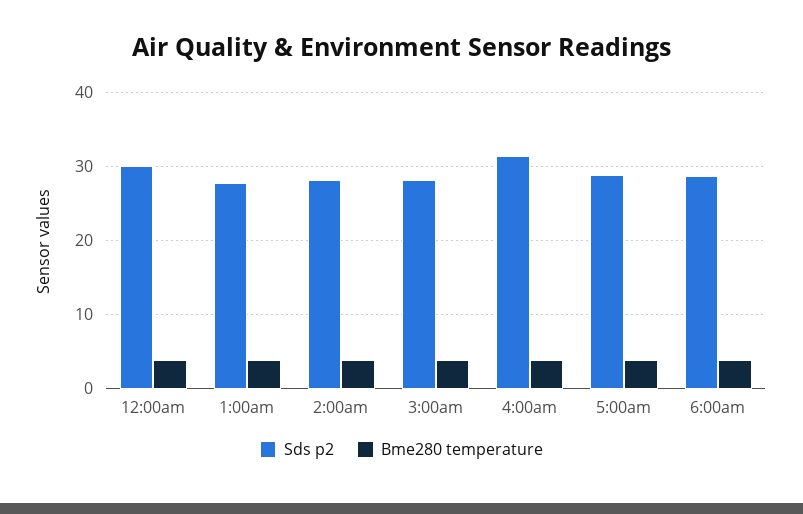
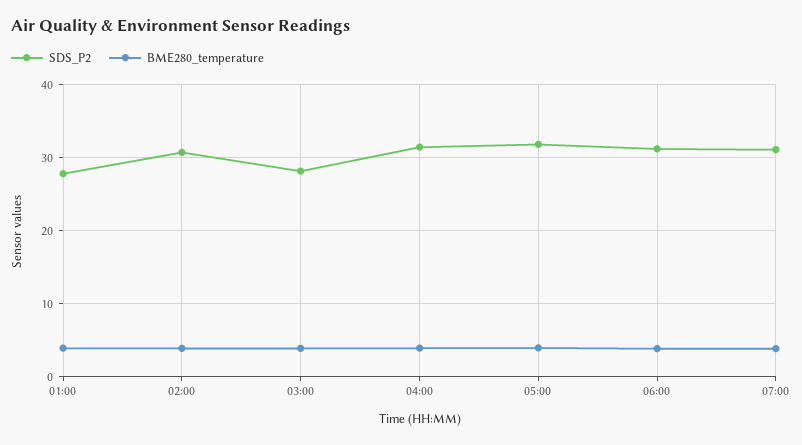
Sds p2, 12:00am: 30 -> none
Bme280 temperature, 12:00am: 4 -> none
Sds p2, 2:00am: 28 -> 31
Sds p2, 5:00am: 29 -> 32
Sds p2, 6:00am: 29 -> 31
Sds p2, 07:00: none -> 31
Bme280 temperature, 07:00: none -> 4

